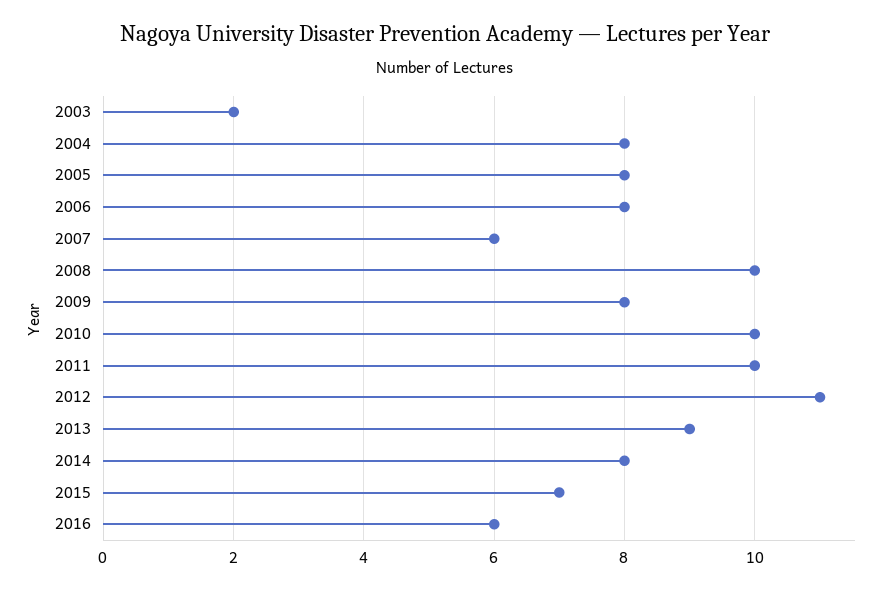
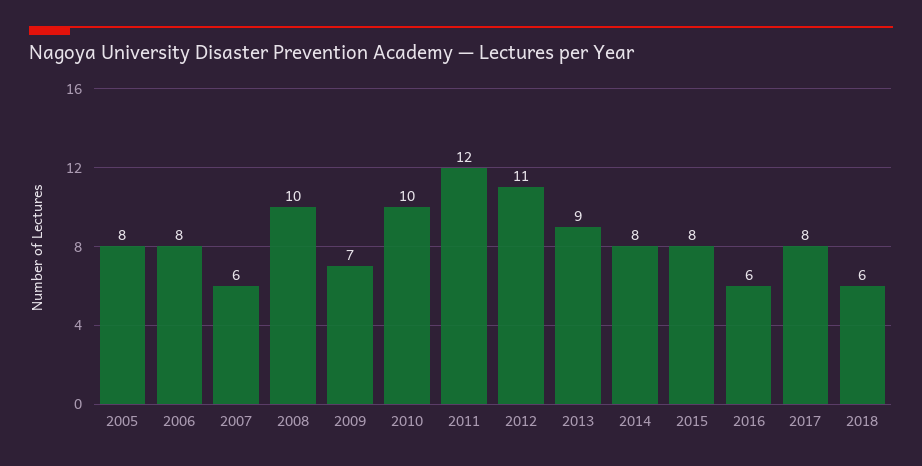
2003: 2 -> none
2004: 8 -> none
2009: 8 -> 7
2011: 10 -> 12
2015: 7 -> 8
2017: none -> 8
2018: none -> 6

